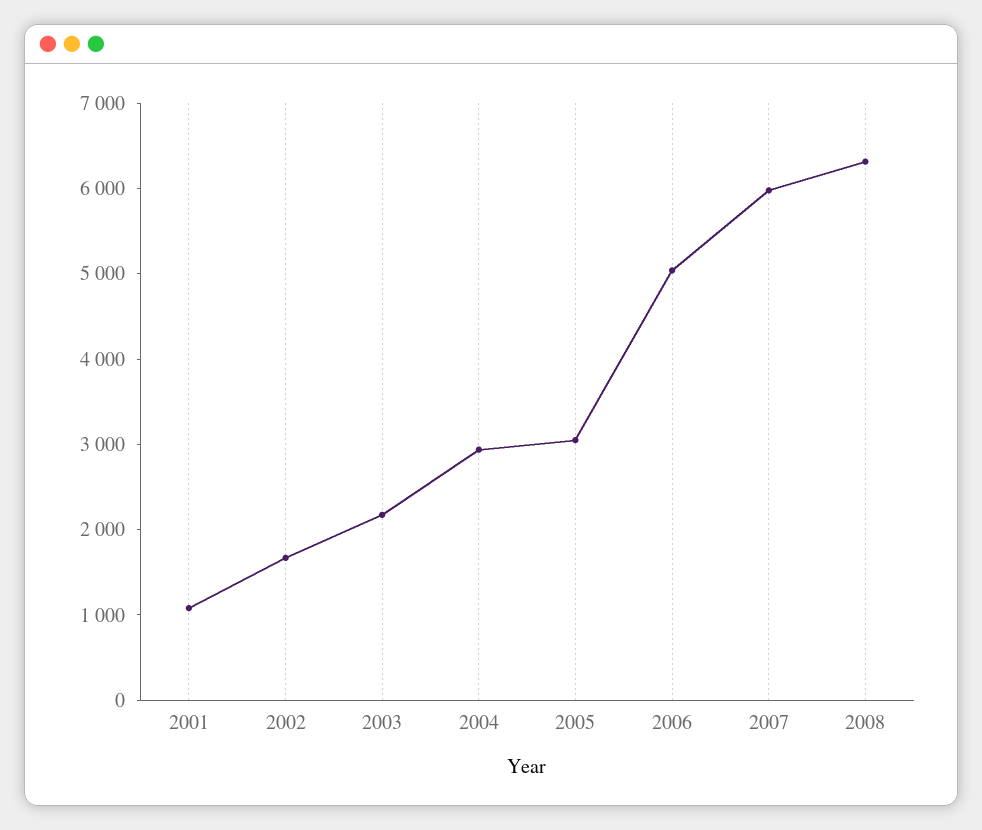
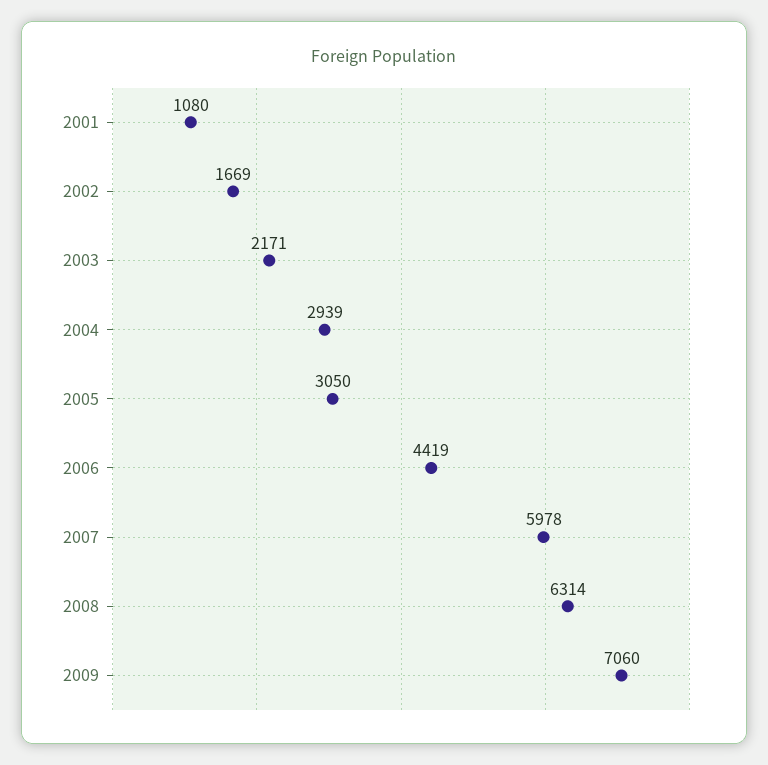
2006: 5000 -> 4419
2009: none -> 7060

